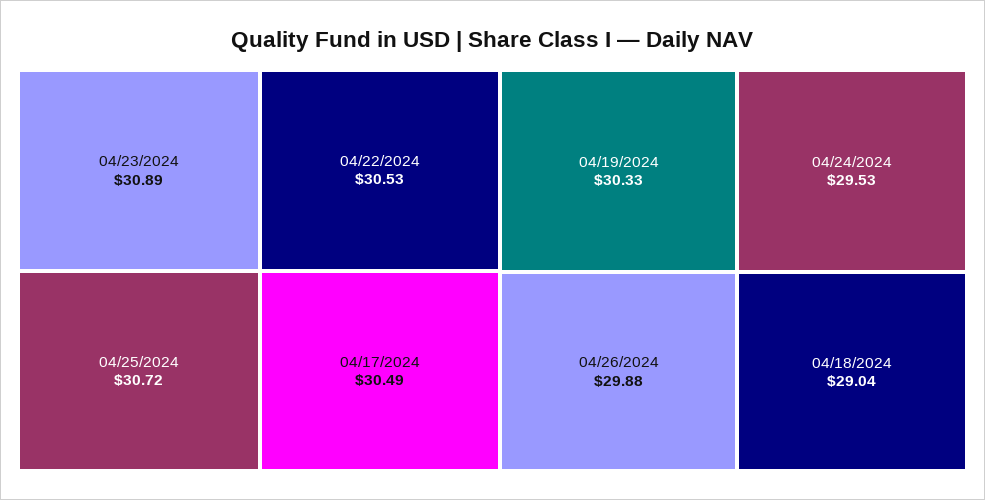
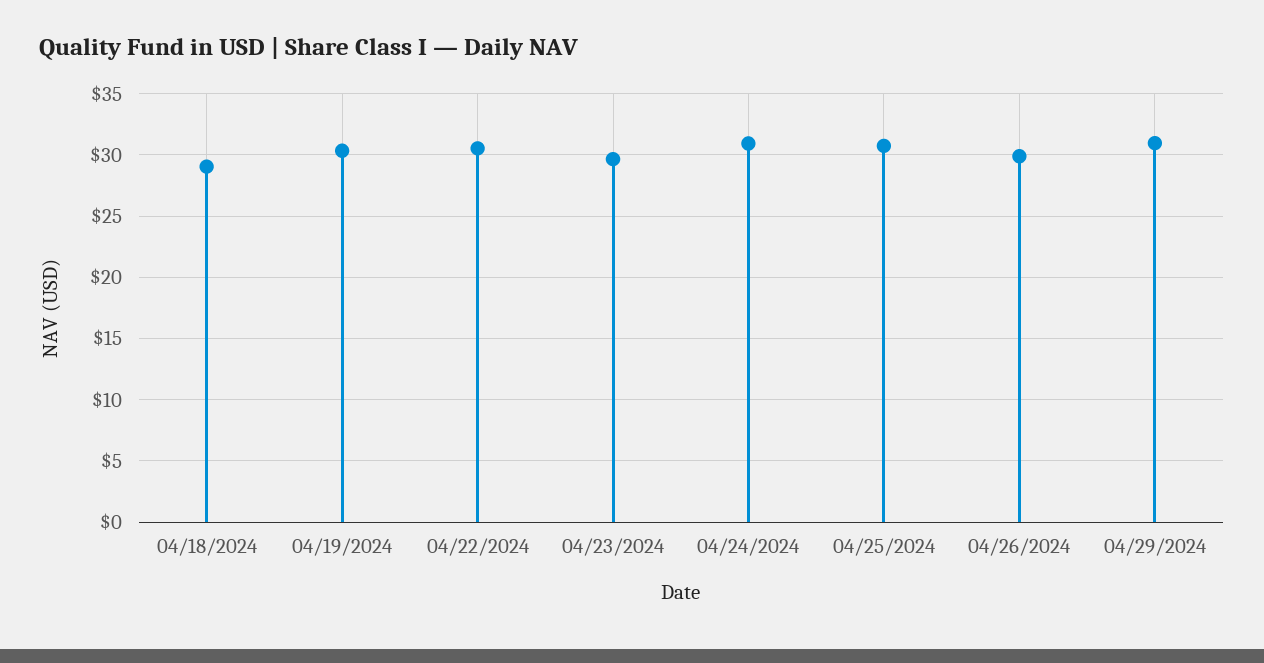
04/23/2024: 30.89 -> 29.5
04/17/2024: 30.49 -> none
04/24/2024: 29.53 -> 31
04/29/2024: none -> 31

